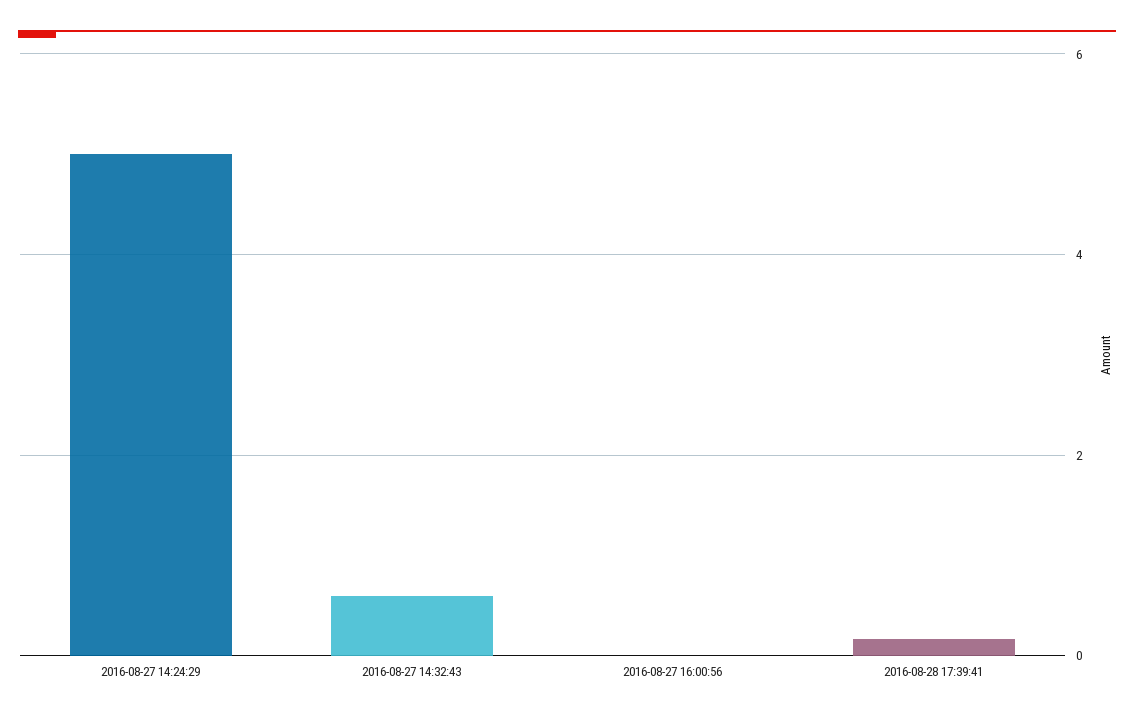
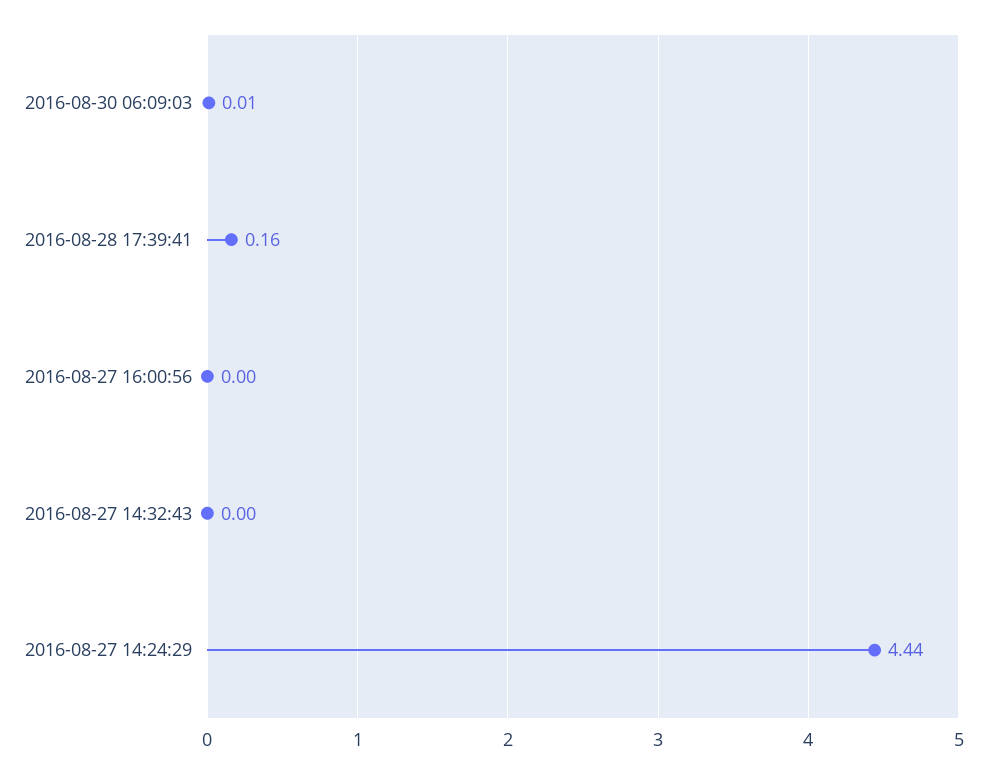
2016-08-27 14:24:29: 5 -> 4.44
2016-08-27 14:32:43: 0.6 -> 0
2016-08-30 06:09:03: none -> 0.01

